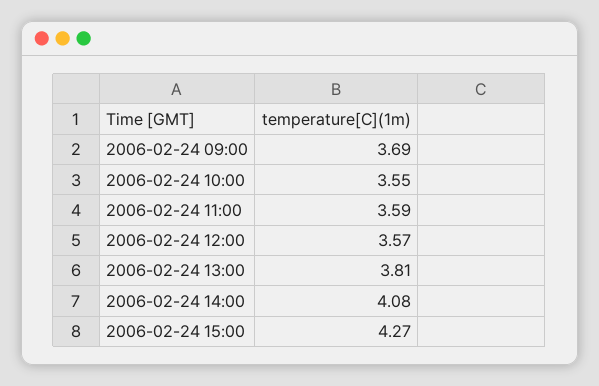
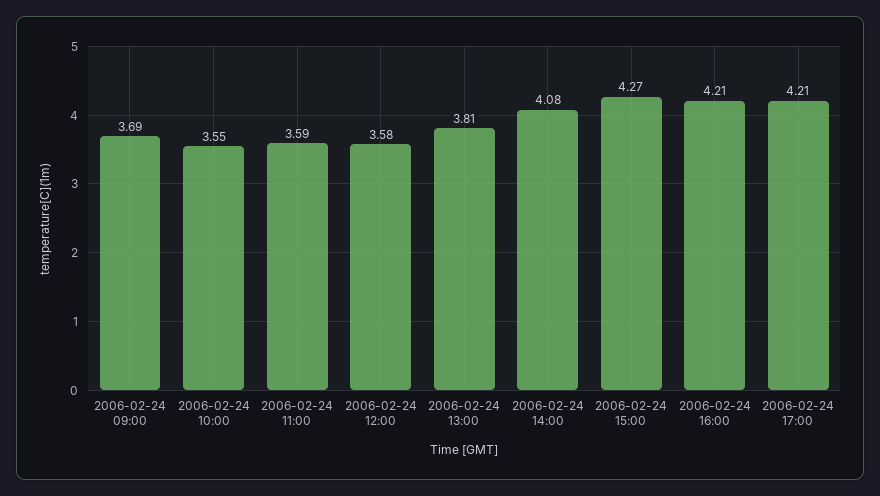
2006-02-24 12:00: 3.57 -> 3.58
2006-02-24 16:00: none -> 4.21
2006-02-24 17:00: none -> 4.21

